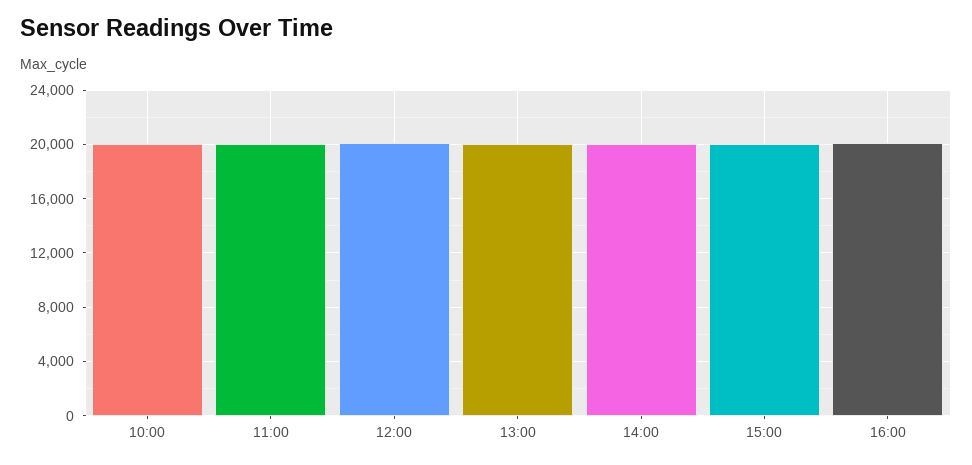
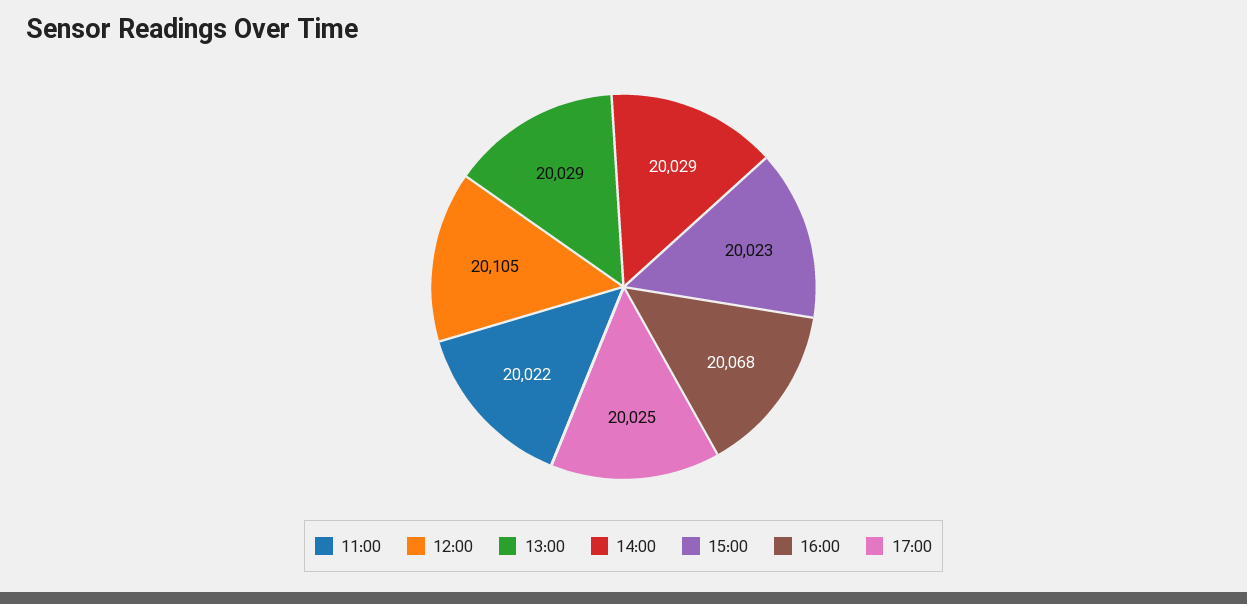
10:00: 20000 -> none
17:00: none -> 20025

